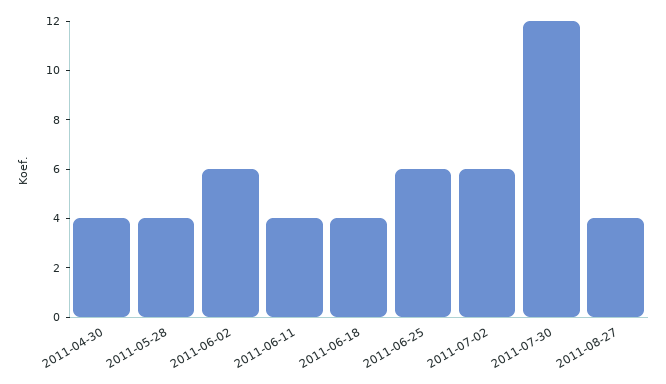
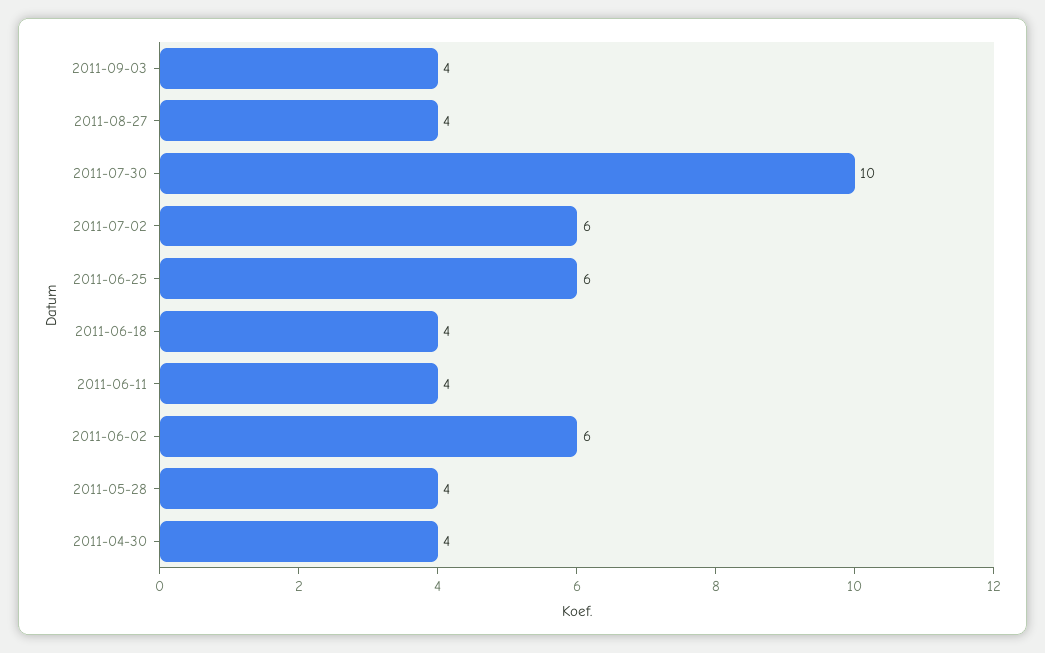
2011-07-30: 12 -> 10
2011-09-03: none -> 4

